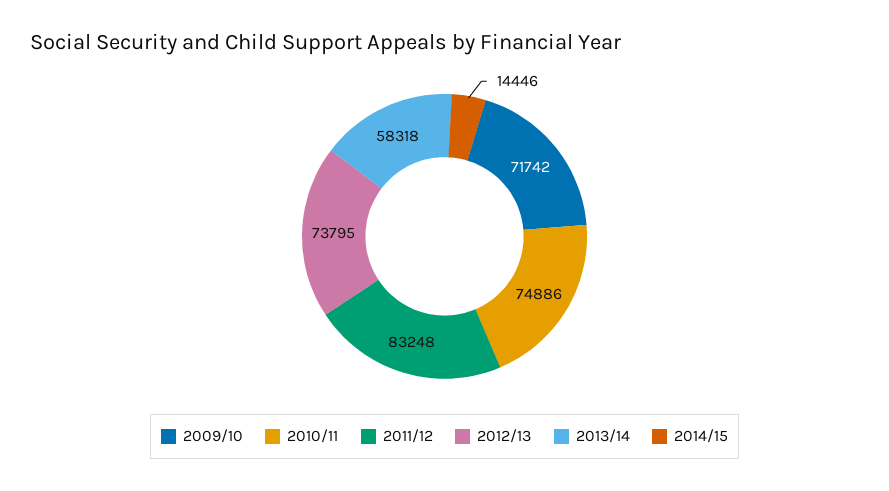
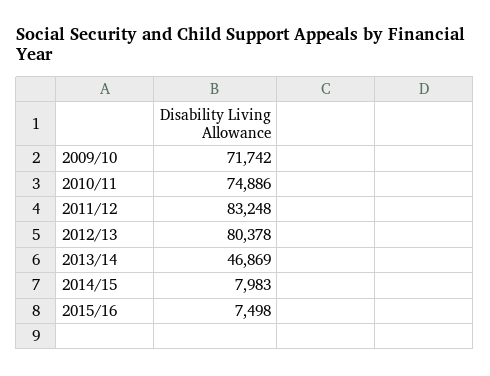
2012/13: 73795 -> 80378
2013/14: 58318 -> 46869
2014/15: 14446 -> 7983
2015/16: none -> 7498

